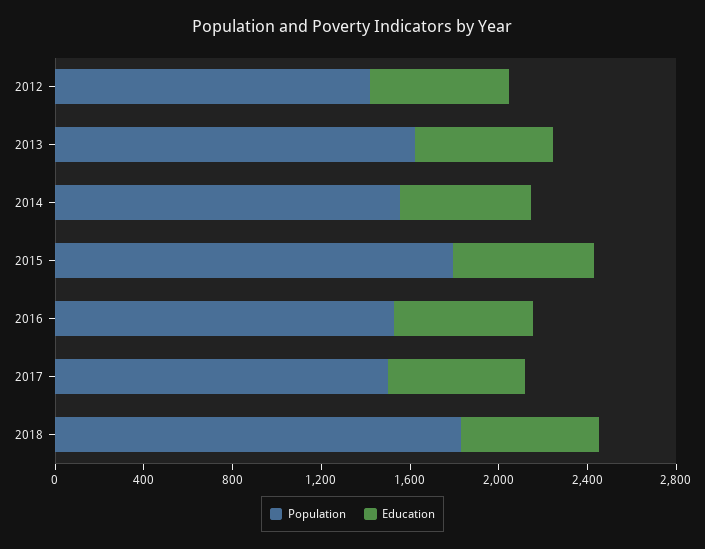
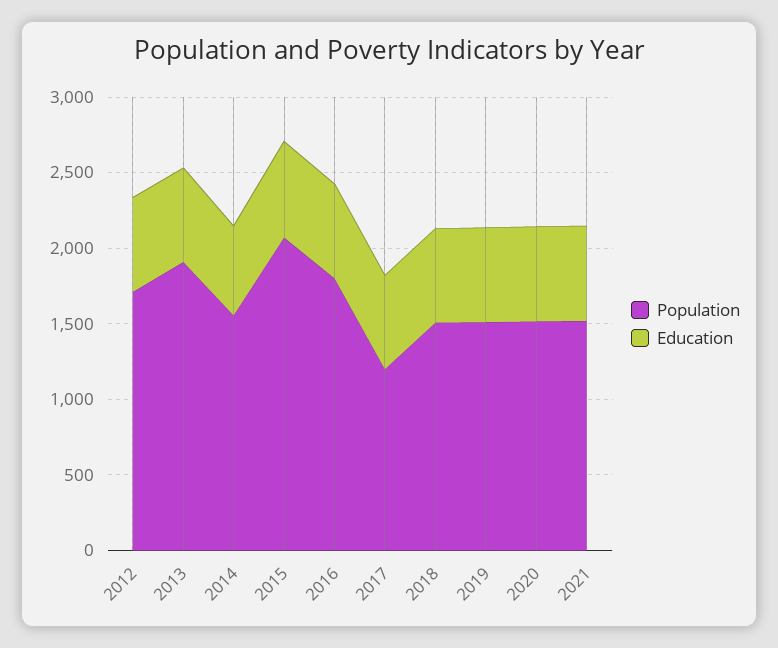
Population, 2012: 1400 -> 1700
Population, 2013: 1600 -> 1900
Population, 2015: 1800 -> 2100
Population, 2016: 1500 -> 1800
Population, 2017: 1500 -> 1200
Population, 2018: 1800 -> 1500
Population, 2019: none -> 1500
Education, 2019: none -> 600
Population, 2020: none -> 1500
Education, 2020: none -> 600
Population, 2021: none -> 1500
Education, 2021: none -> 600

